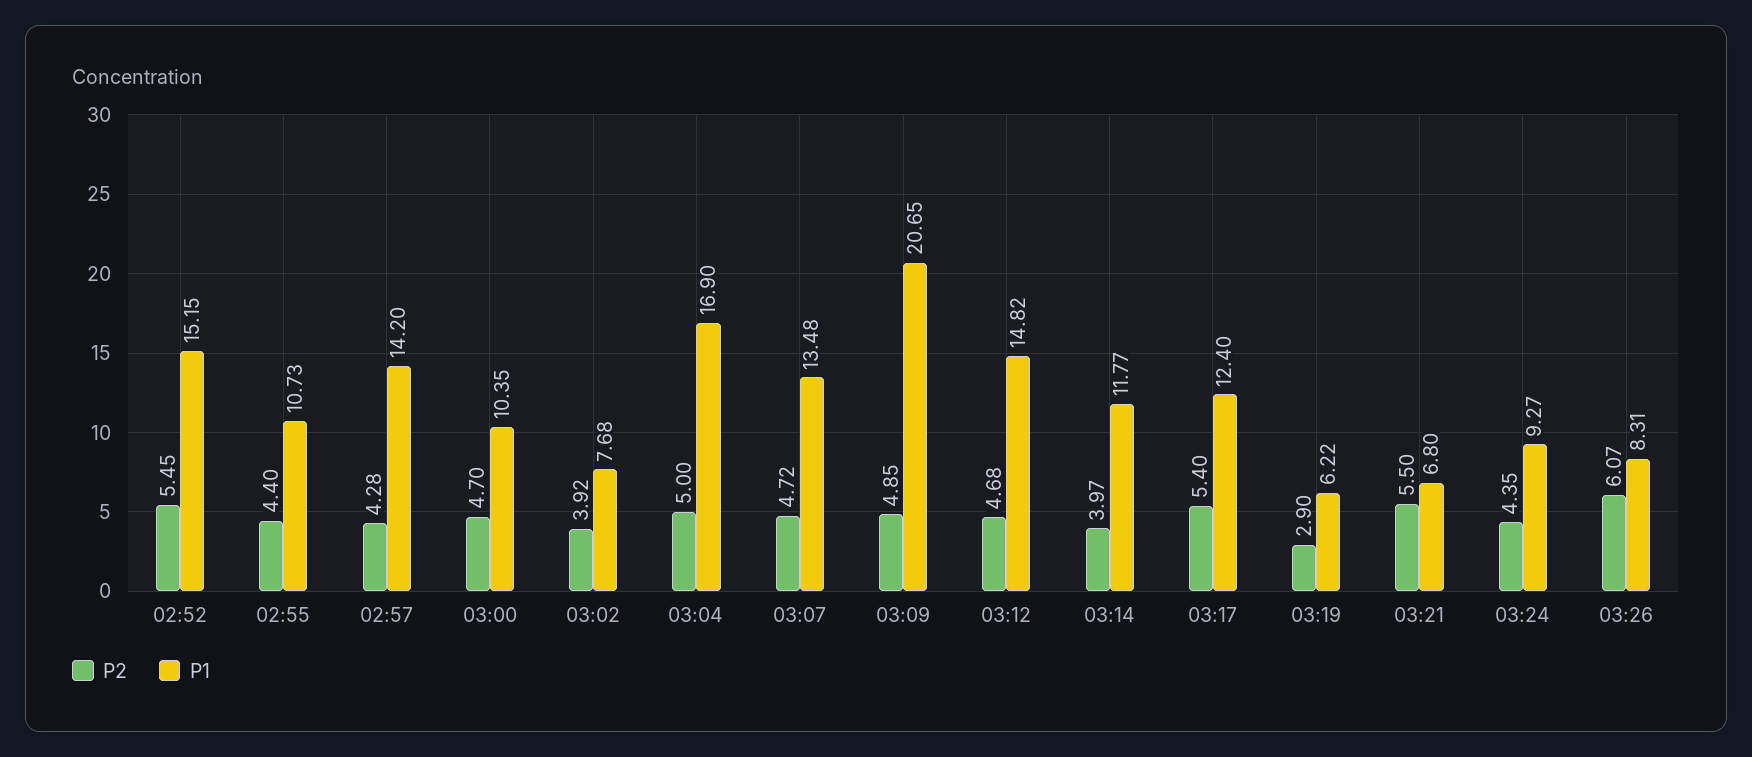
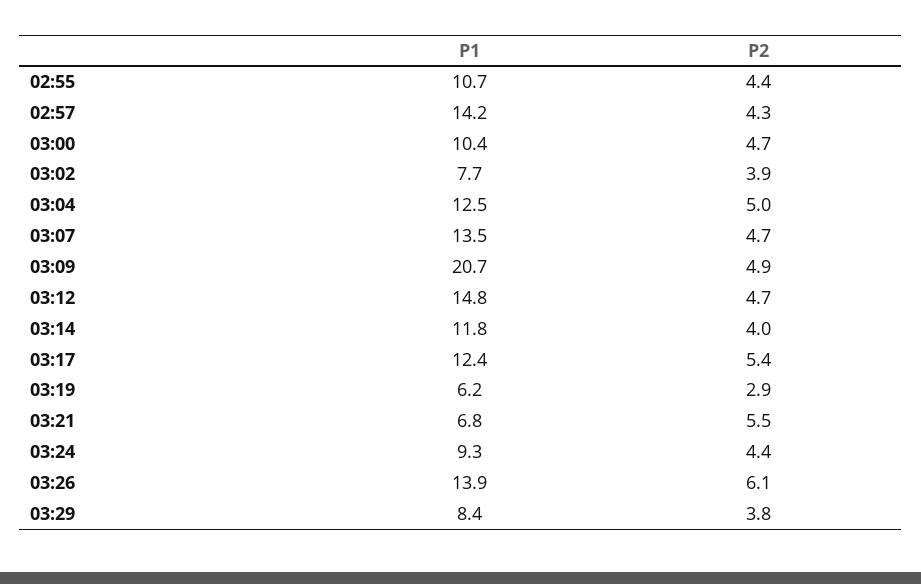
P2, 02:52: 5.45 -> none
P1, 02:52: 15.15 -> none
P1, 03:04: 16.9 -> 12.5
P1, 03:26: 8.31 -> 13.9
P1, 03:29: none -> 8.4
P2, 03:29: none -> 3.8

